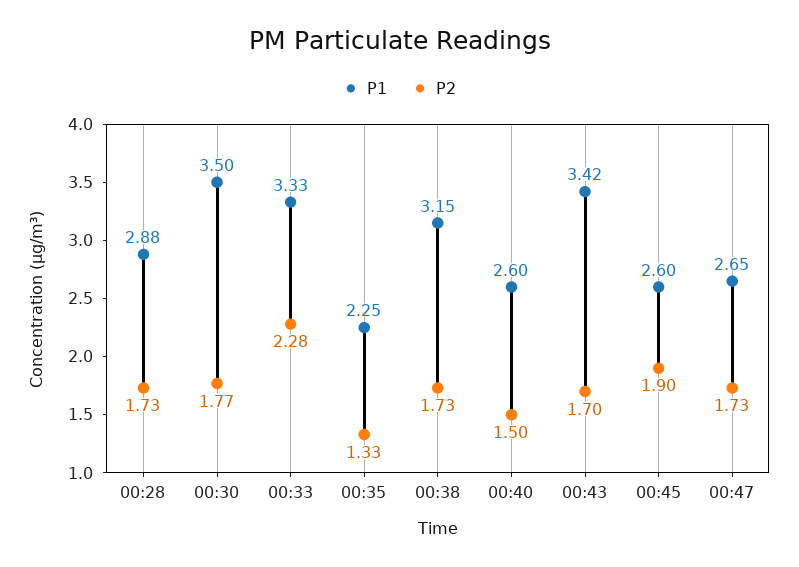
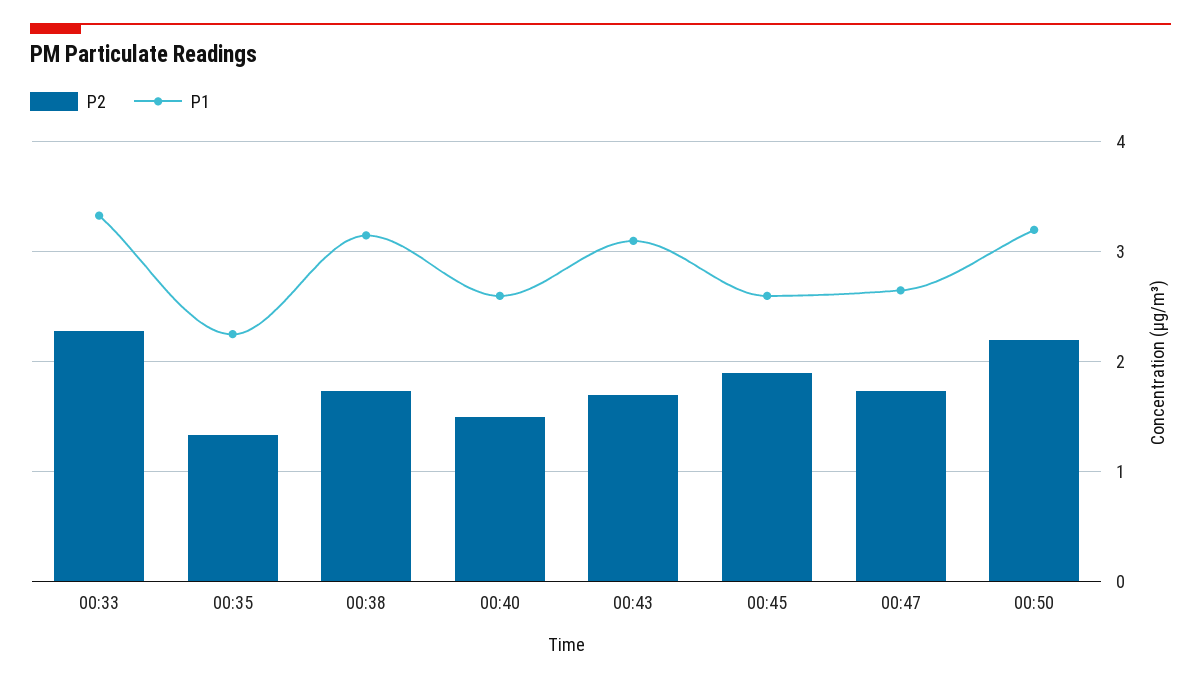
P1, 00:28: 2.88 -> none
P2, 00:28: 1.73 -> none
P1, 00:30: 3.5 -> none
P2, 00:30: 1.77 -> none
P1, 00:43: 3.42 -> 3.1
P2, 00:50: none -> 2.2
P1, 00:50: none -> 3.2

